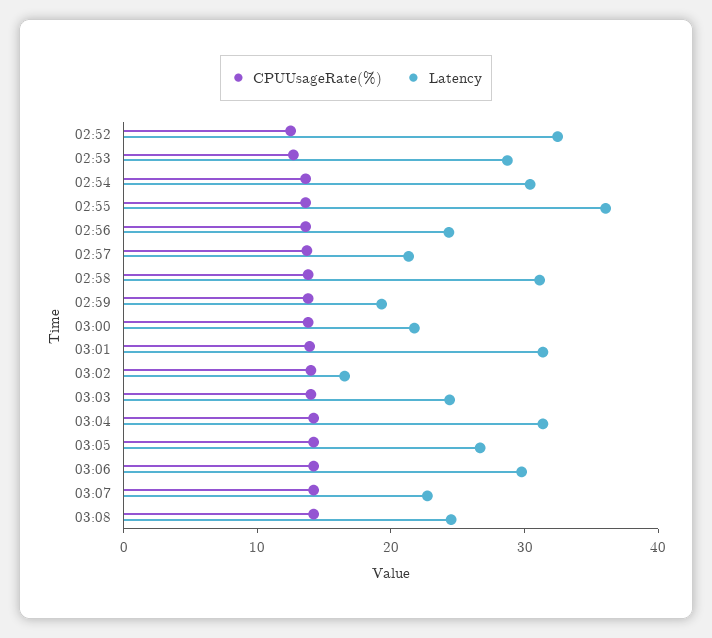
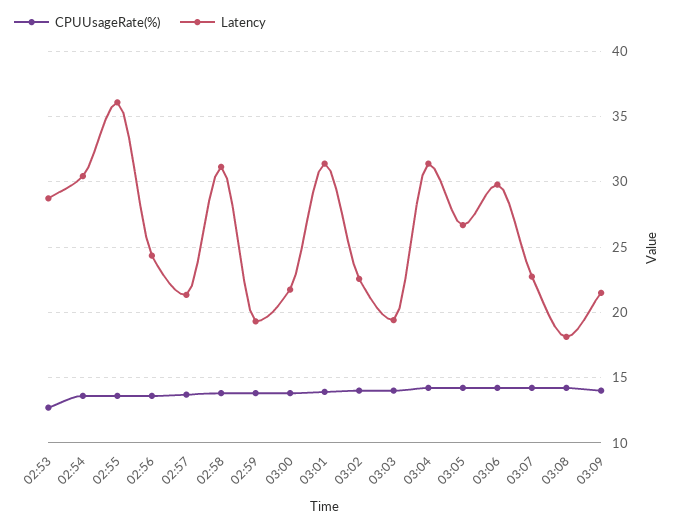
CPUUsageRate(%), 02:52: 12 -> none
Latency, 02:52: 32 -> none
Latency, 03:02: 16 -> 22.5
Latency, 03:03: 24 -> 19.5
Latency, 03:08: 24 -> 18
CPUUsageRate(%), 03:09: none -> 14
Latency, 03:09: none -> 21.5

